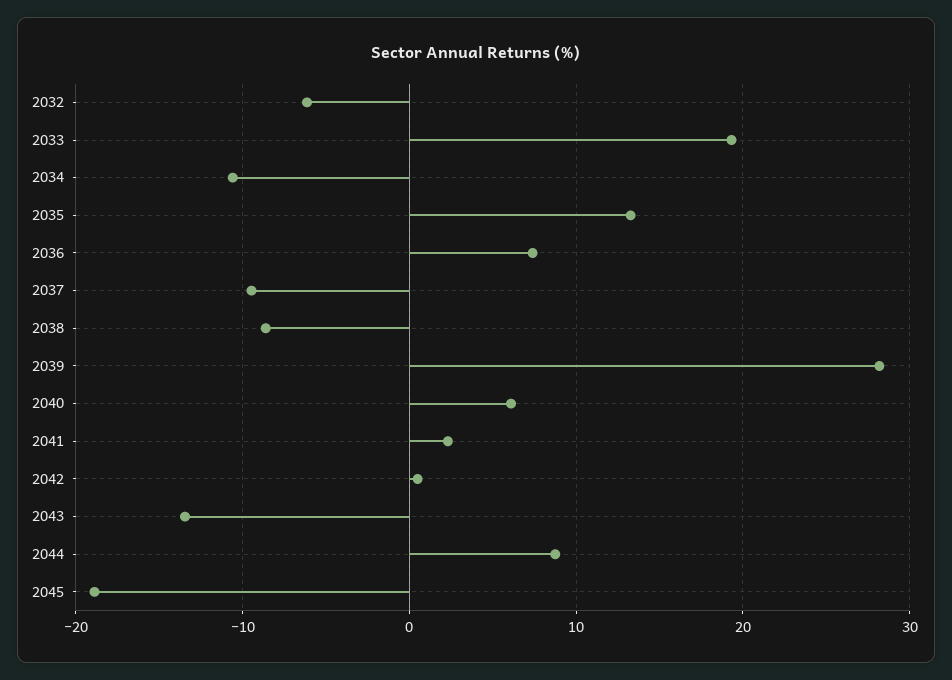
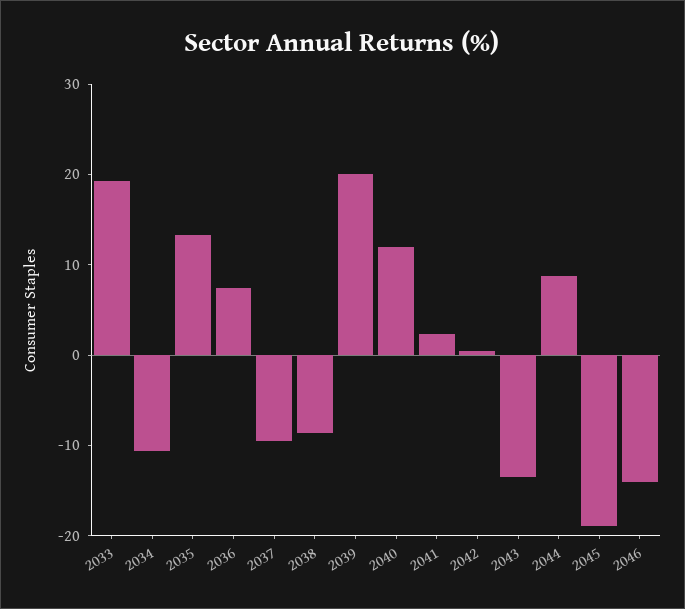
2032: -6 -> none
2039: 28 -> 20
2040: 6 -> 12
2046: none -> -14

